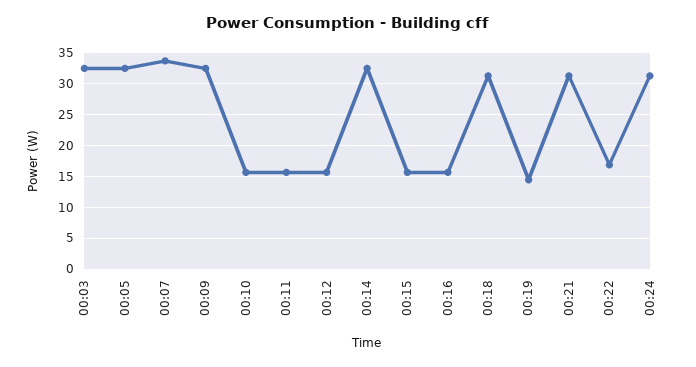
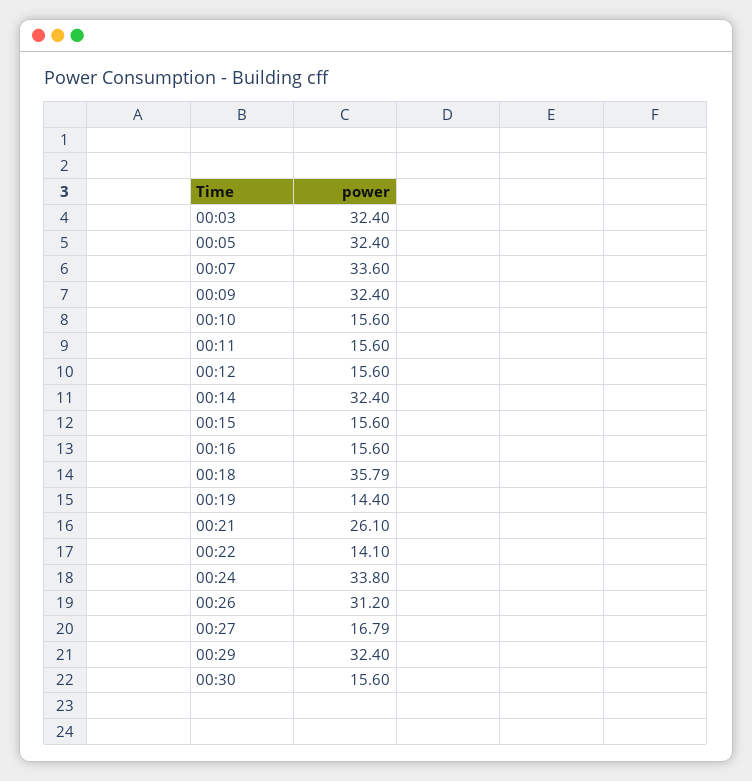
00:18: 31 -> 35.79
00:21: 31 -> 26.1
00:22: 17 -> 14.1
00:24: 31 -> 33.8
00:26: none -> 31.2
00:27: none -> 16.79
00:29: none -> 32.4
00:30: none -> 15.6

